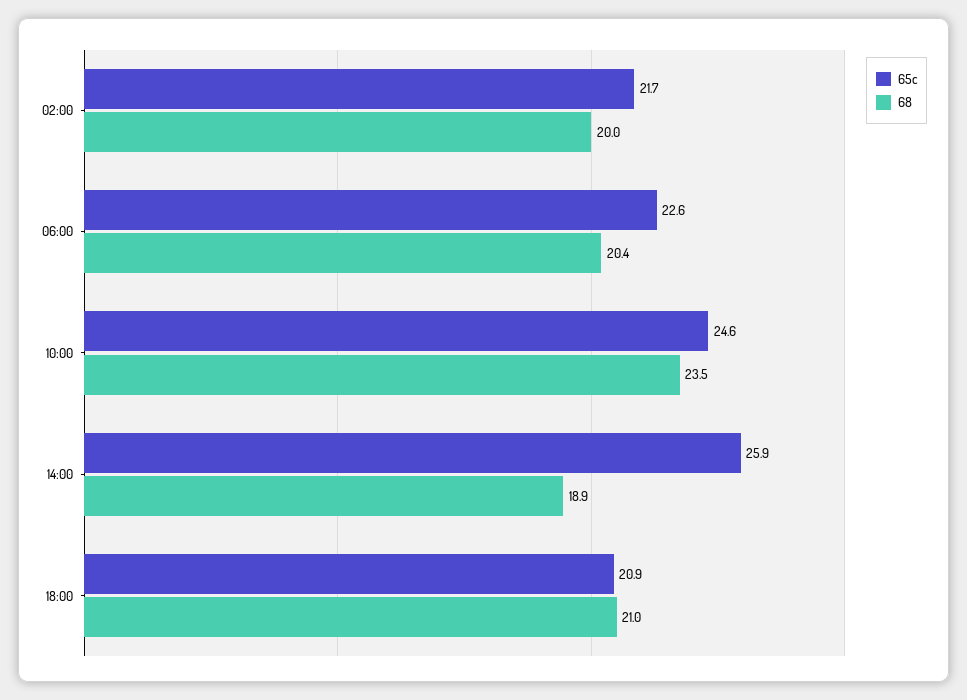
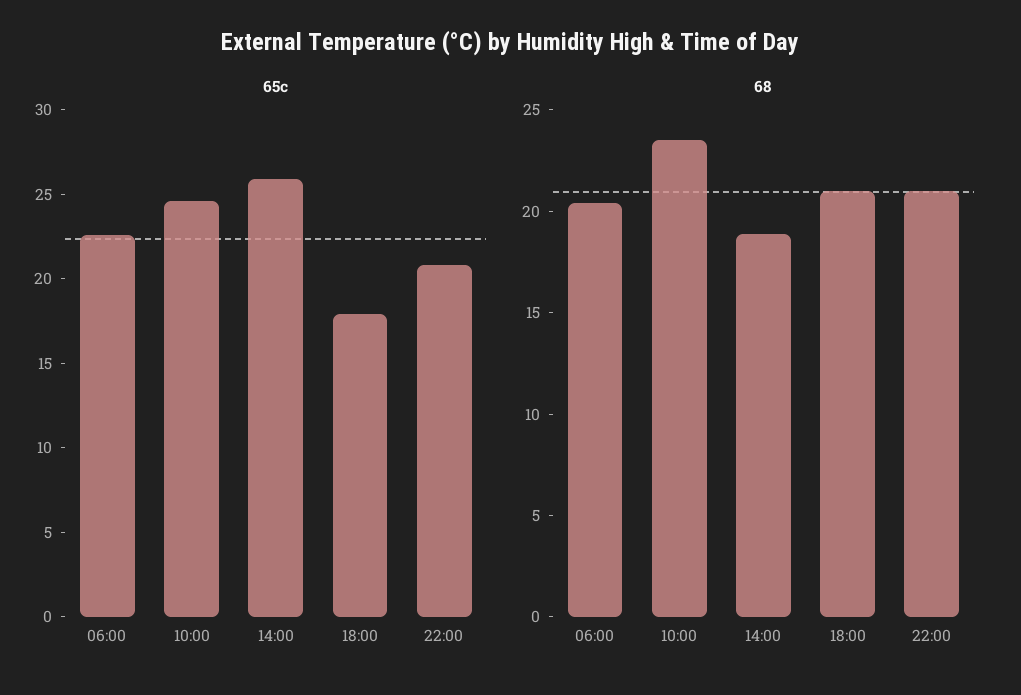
65c, 02:00: 21.7 -> none
68, 02:00: 20 -> none
65c, 18:00: 20.9 -> 18
65c, 22:00: none -> 21
68, 22:00: none -> 21

